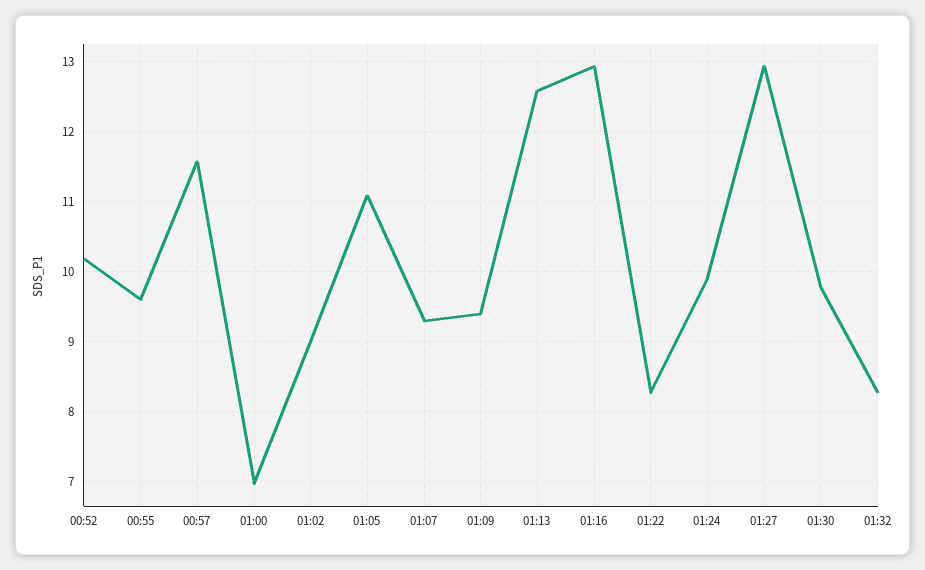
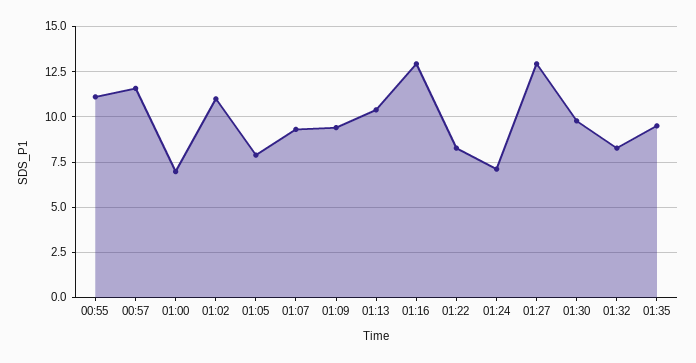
00:52: 10.2 -> none
00:55: 9.6 -> 11
01:02: 9 -> 11
01:05: 11.1 -> 8
01:13: 12.6 -> 10.5
01:24: 9.9 -> 7
01:35: none -> 9.5

